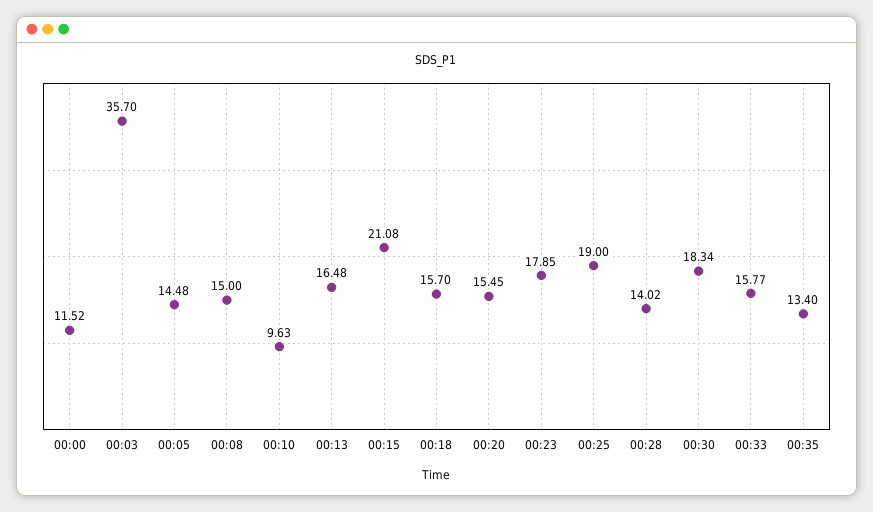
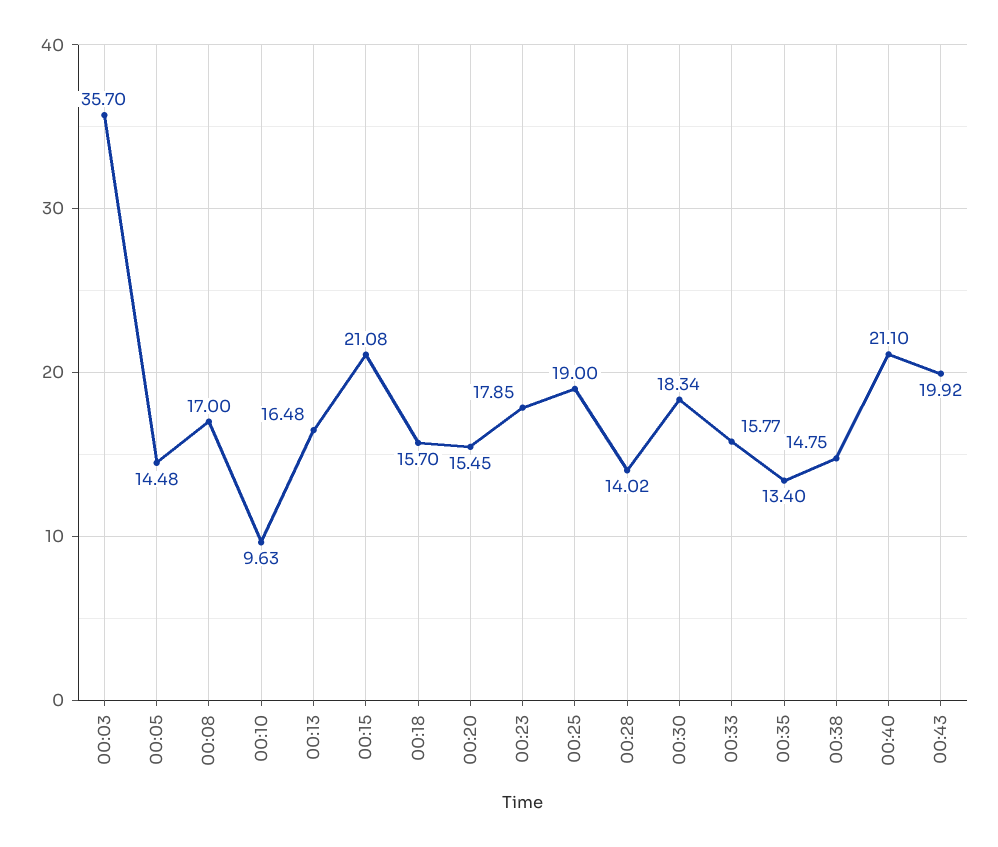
00:00: 11.52 -> none
00:08: 15 -> 17
00:38: none -> 14.75
00:40: none -> 21.1
00:43: none -> 19.92

